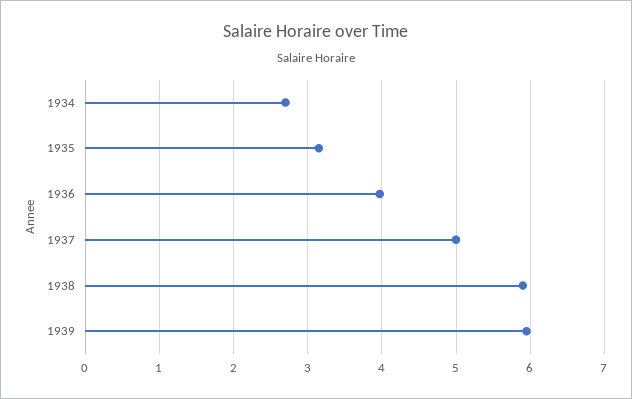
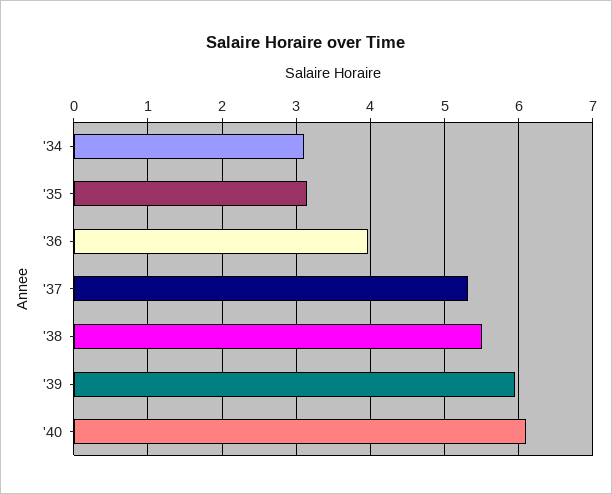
1934: 2.7 -> 3.1
1937: 5 -> 5.3
1938: 5.9 -> 5.5
'40: none -> 6.1

